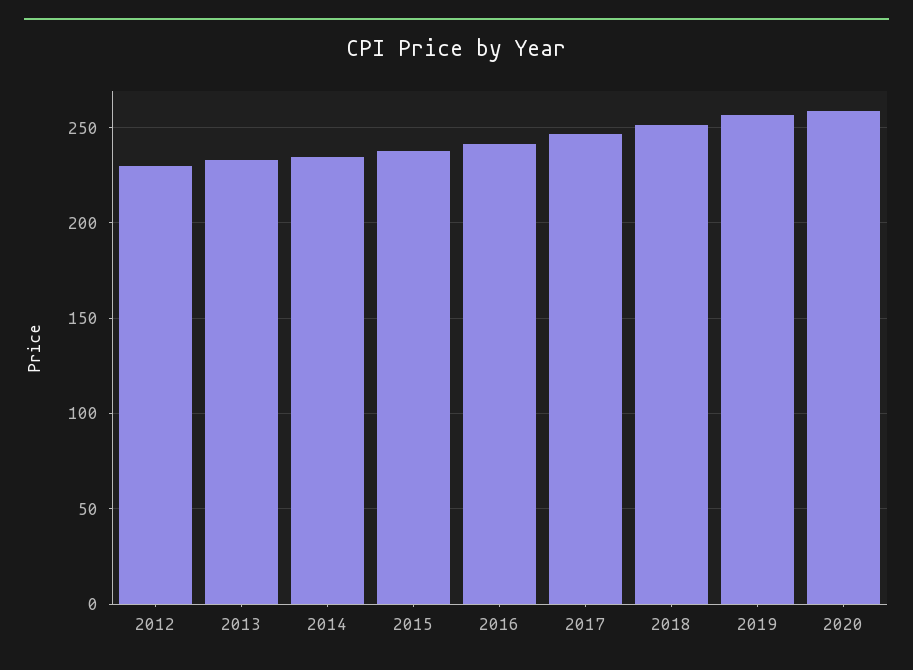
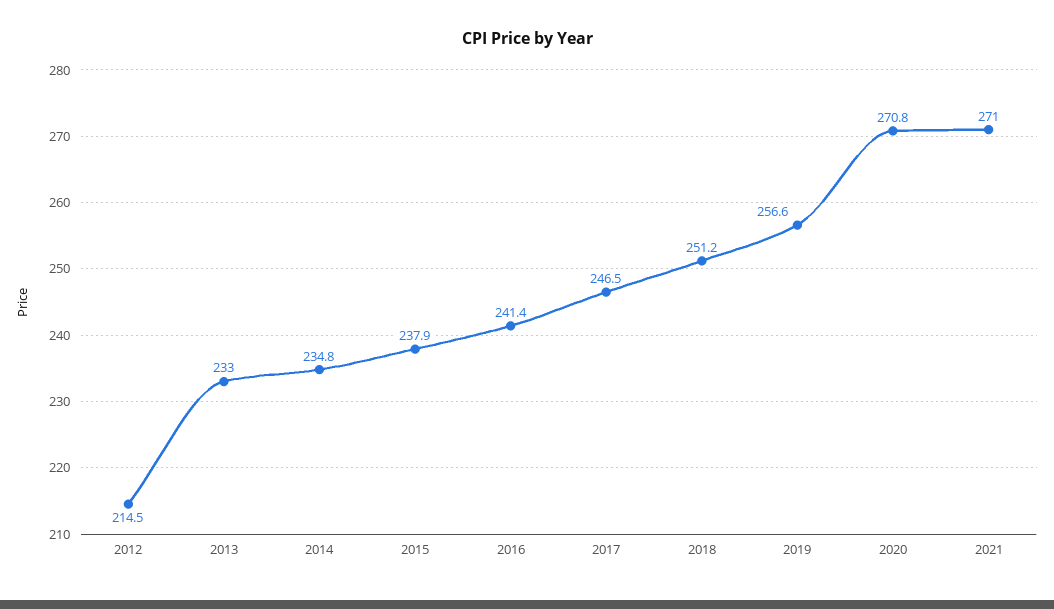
2012: 230 -> 214.5
2020: 260 -> 270.8
2021: none -> 271

